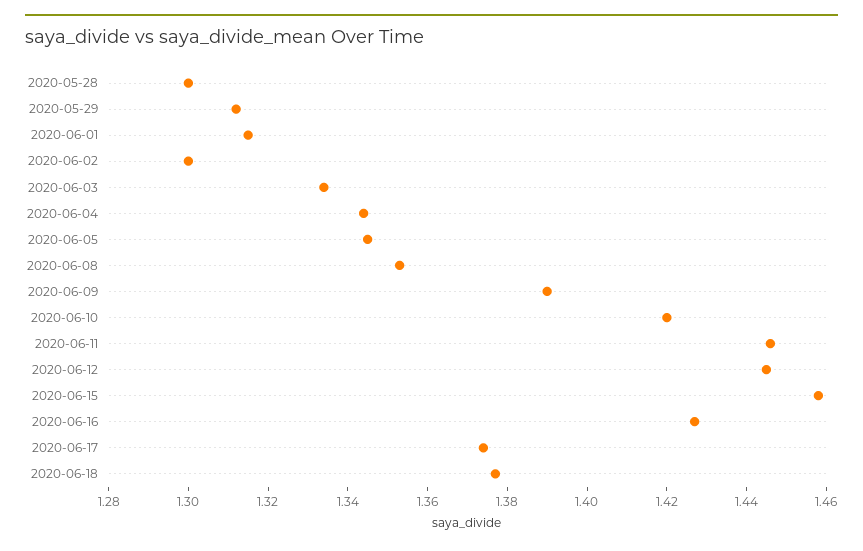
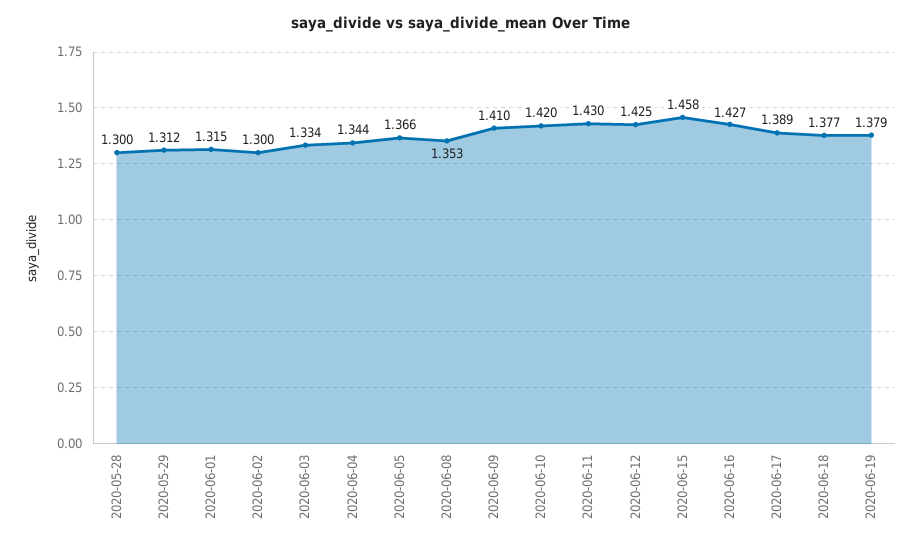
2020-06-05: 1.345 -> 1.366
2020-06-09: 1.39 -> 1.41
2020-06-11: 1.445 -> 1.43
2020-06-12: 1.445 -> 1.425
2020-06-17: 1.375 -> 1.389
2020-06-19: none -> 1.379

